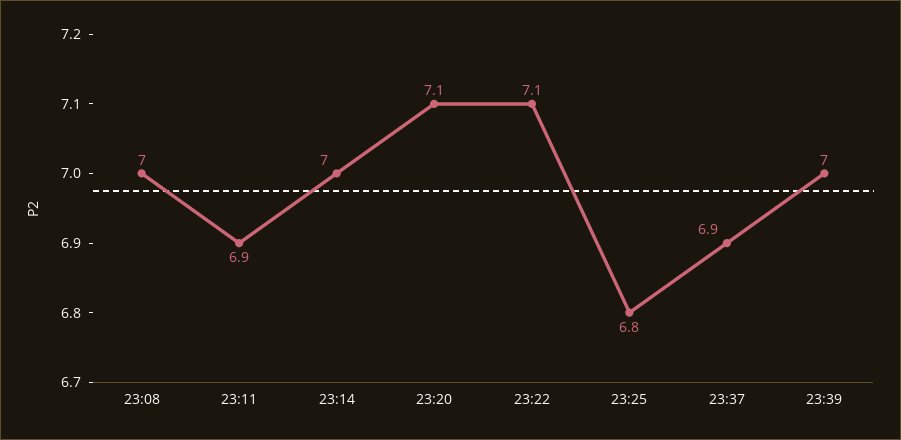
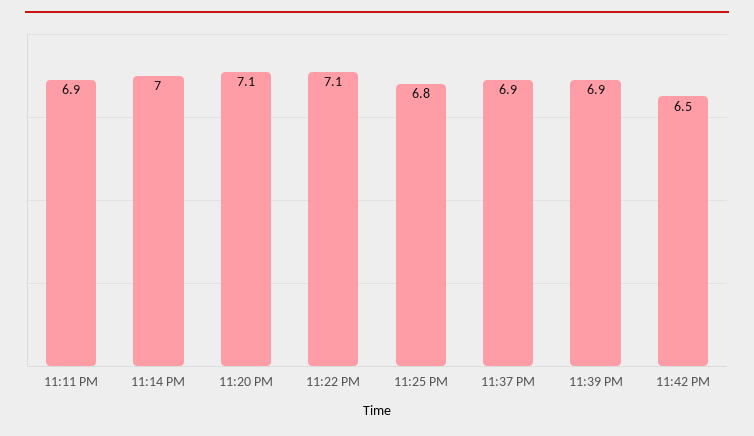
23:08: 7 -> none
23:39: 7 -> 6.9
11:42 PM: none -> 6.5

